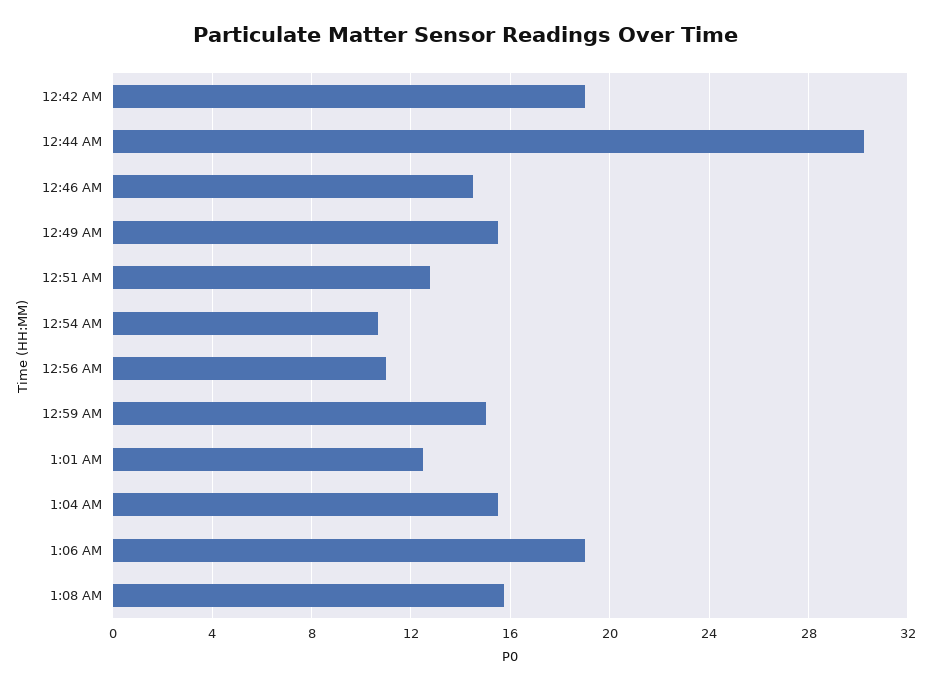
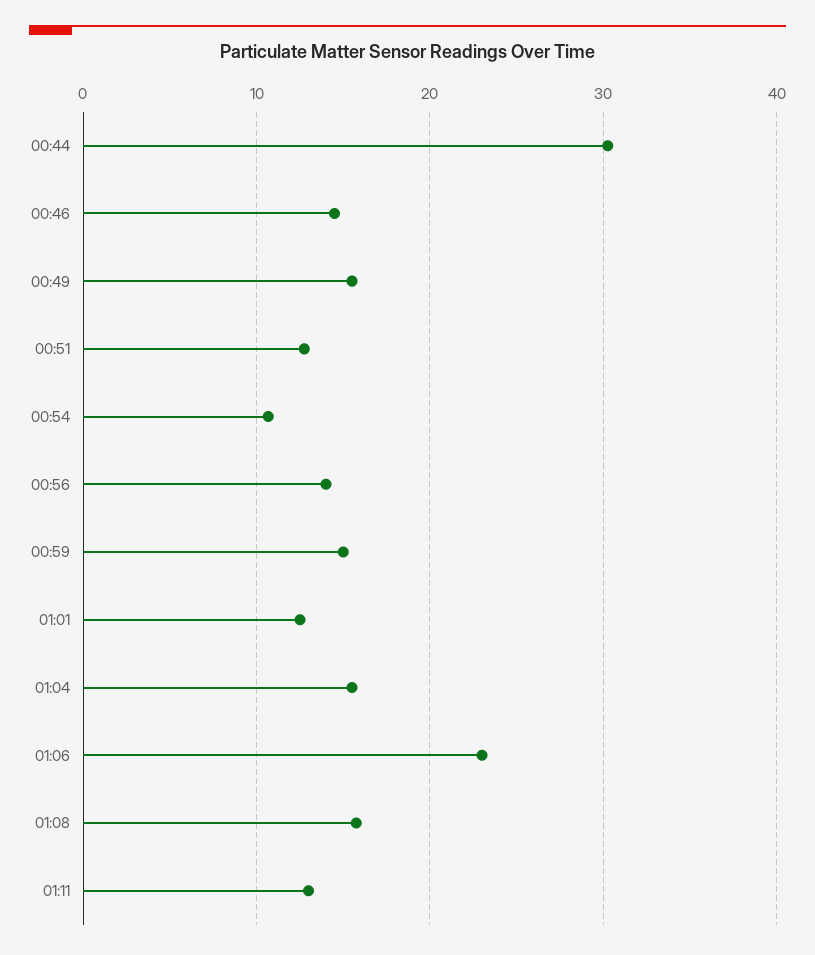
12:42 AM: 19 -> none
12:56 AM: 11 -> 14
1:06 AM: 19 -> 23
01:11: none -> 13

